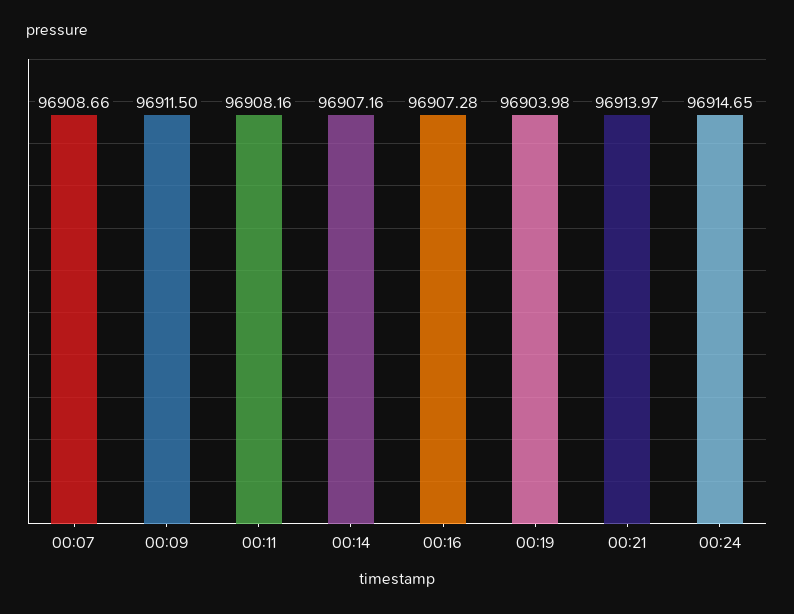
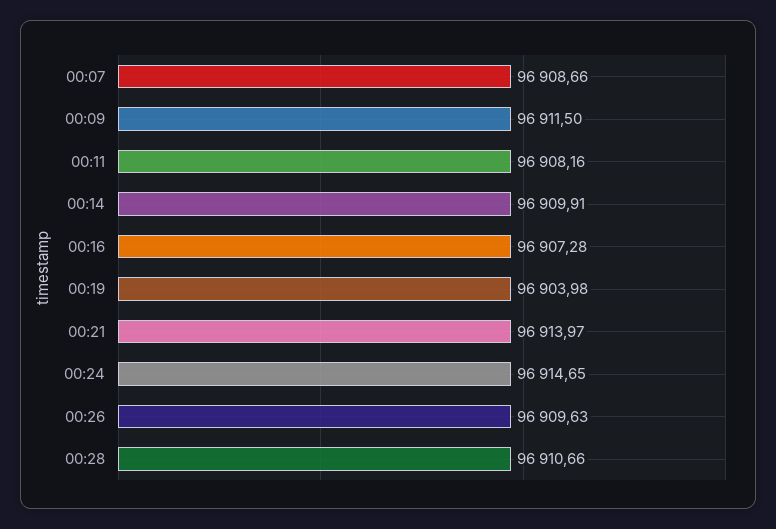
00:14: 96907.16 -> 96909.91
00:26: none -> 96909.63
00:28: none -> 96910.66

